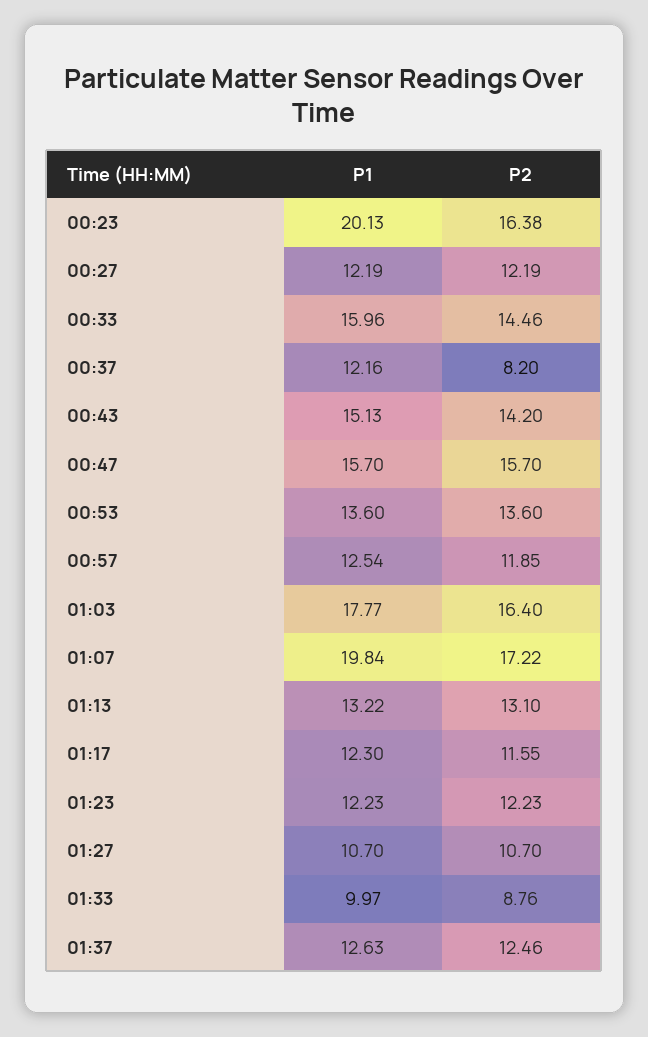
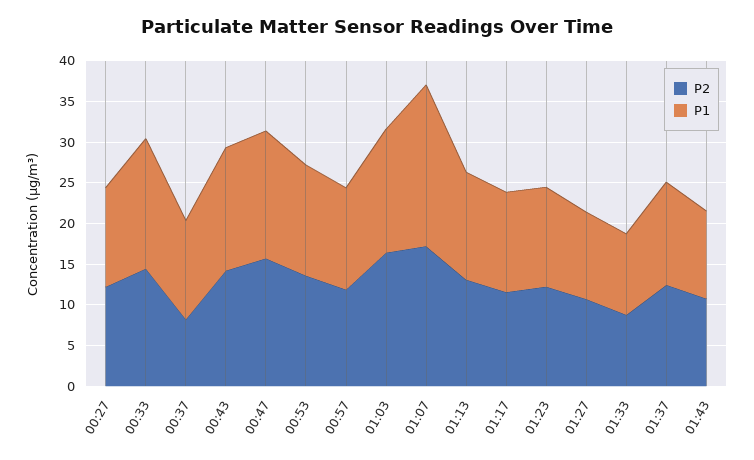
P1, 00:23: 20.13 -> none
P2, 00:23: 16.38 -> none
P1, 01:03: 17.77 -> 15
P2, 01:43: none -> 11
P1, 01:43: none -> 11

